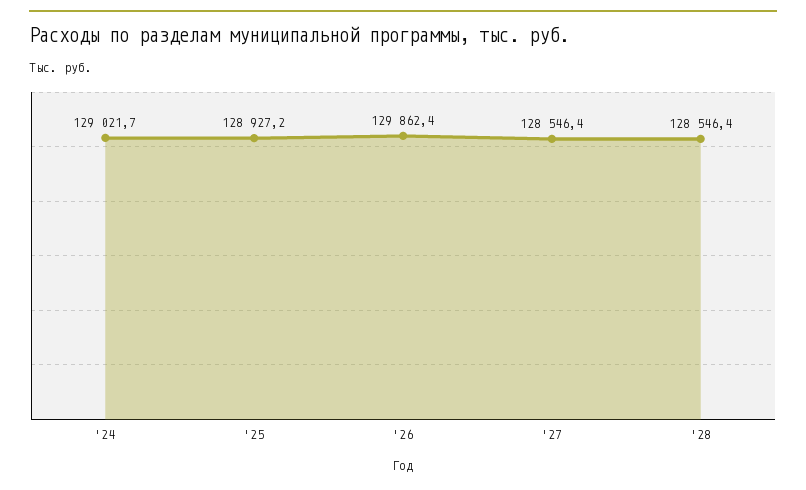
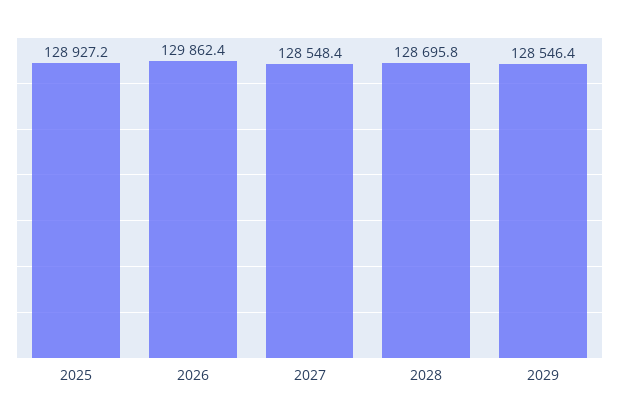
'24: 129021.7 -> none
'27: 128546.4 -> 128548.4
'28: 128546.4 -> 128695.8
2029: none -> 128546.4

